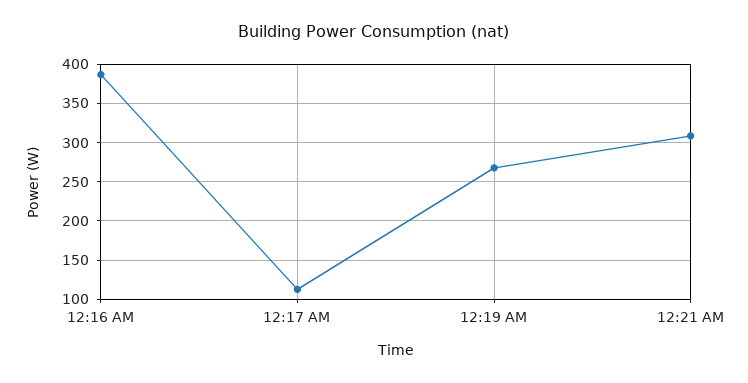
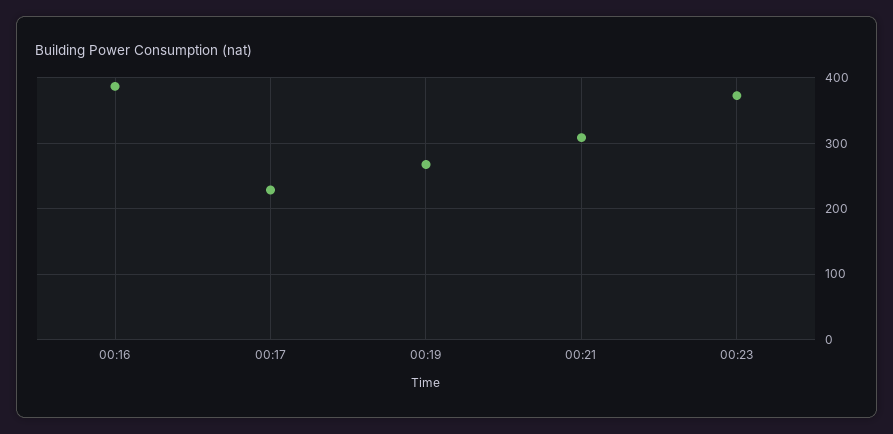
12:17 AM: 110 -> 230
00:23: none -> 370

